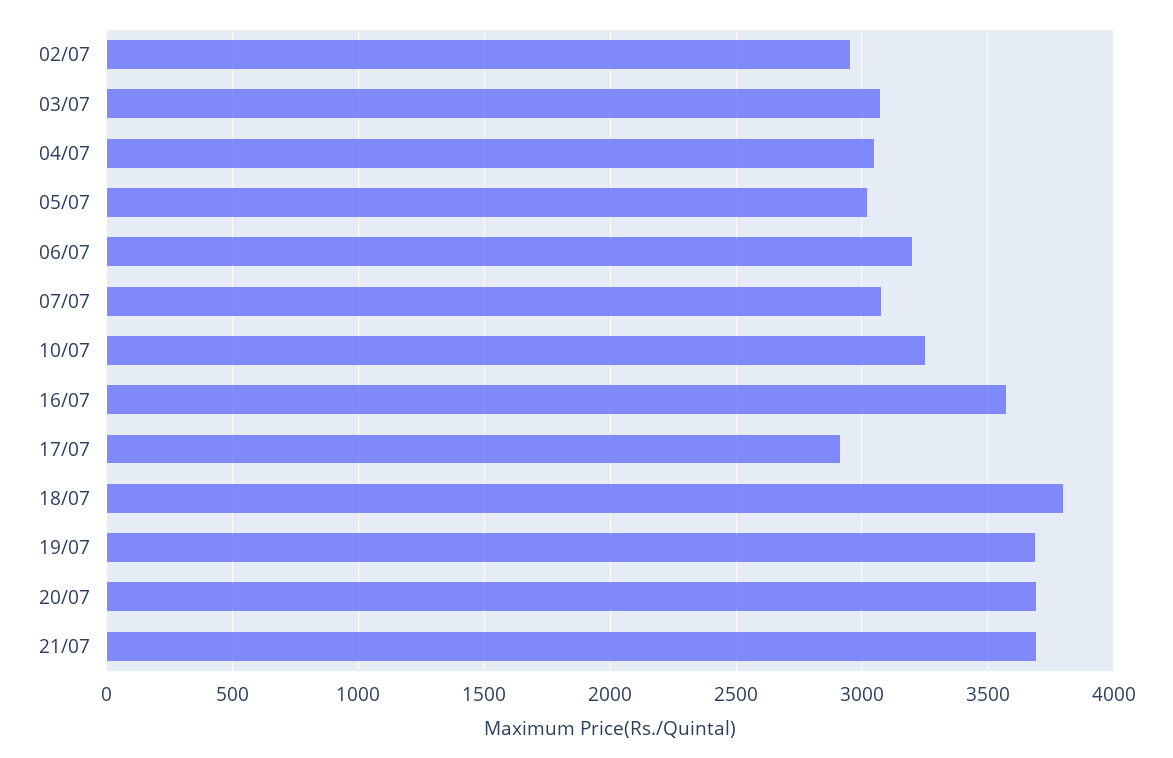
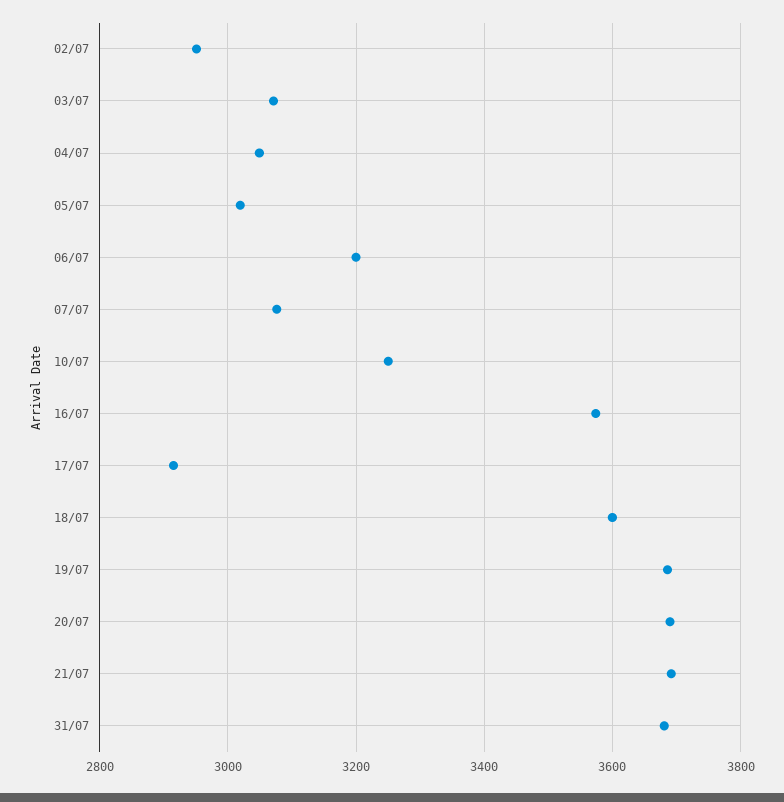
18/07: 3800 -> 3600
31/07: none -> 3680

